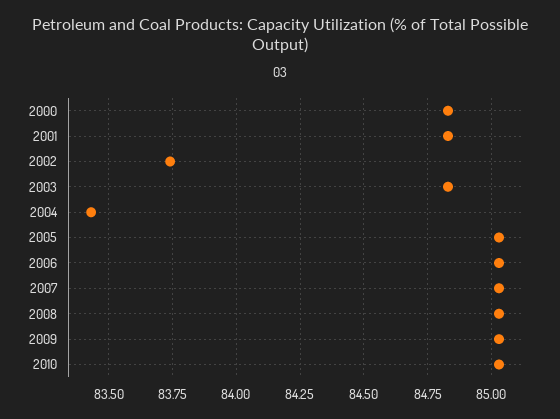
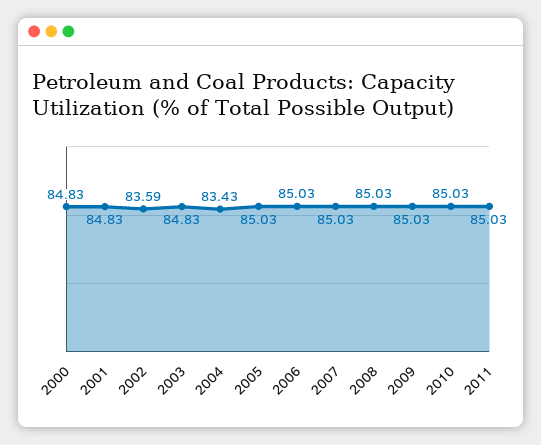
2002: 83.75 -> 83.59
2011: none -> 85.03

